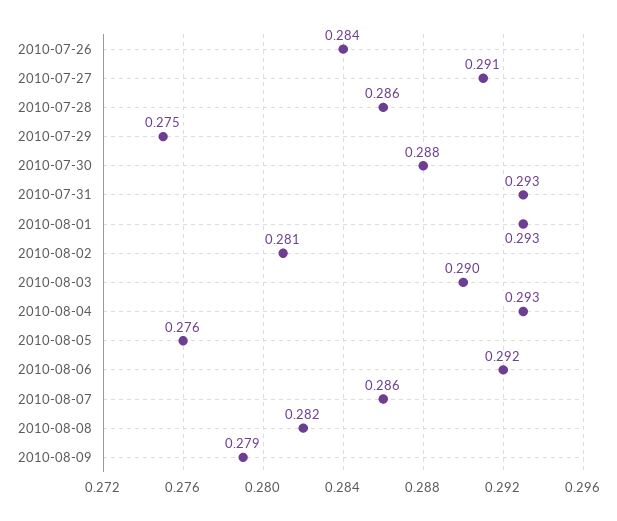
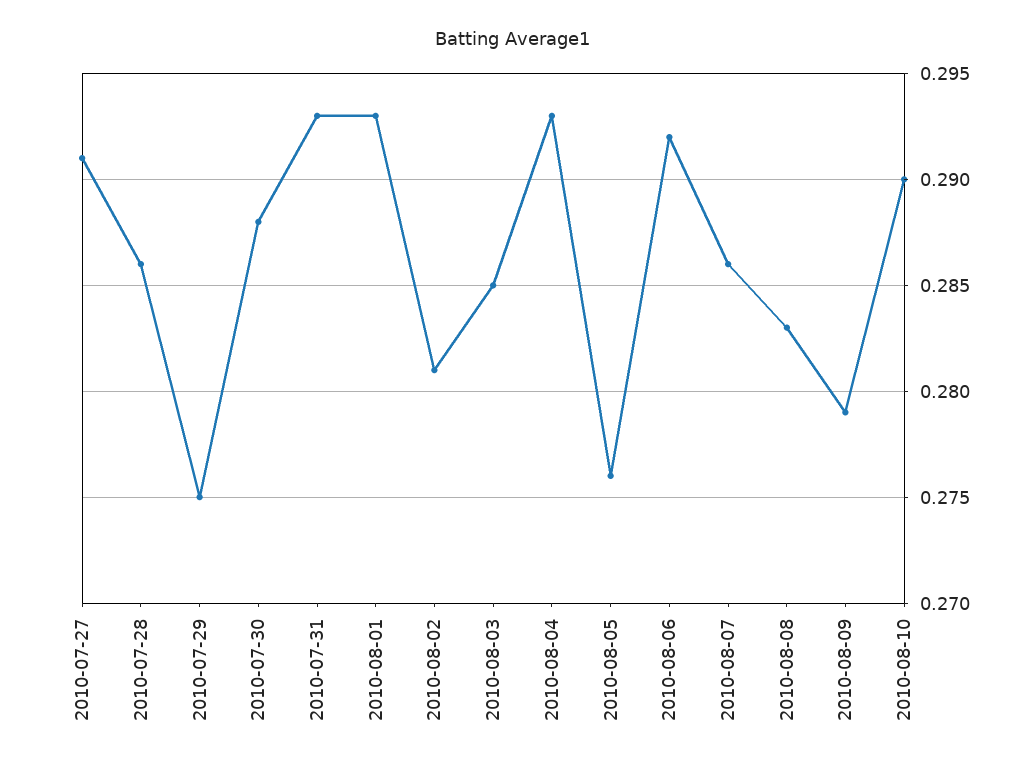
2010-07-26: 0.284 -> none
2010-08-03: 0.29 -> 0.285
2010-08-08: 0.282 -> 0.283
2010-08-10: none -> 0.29

